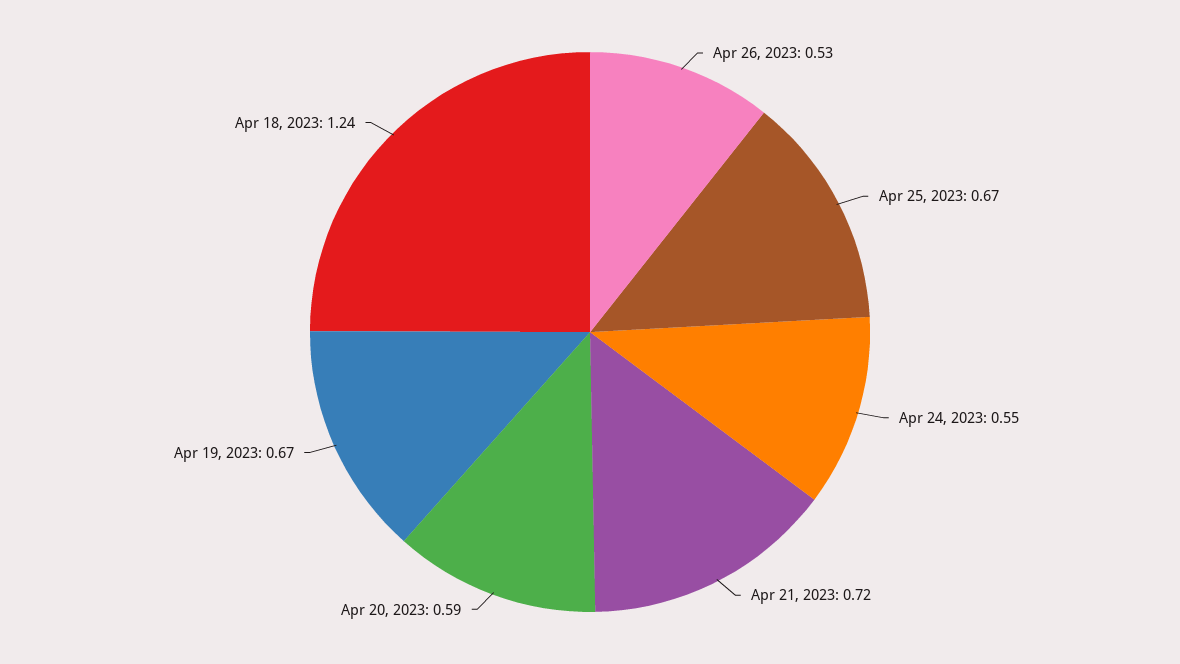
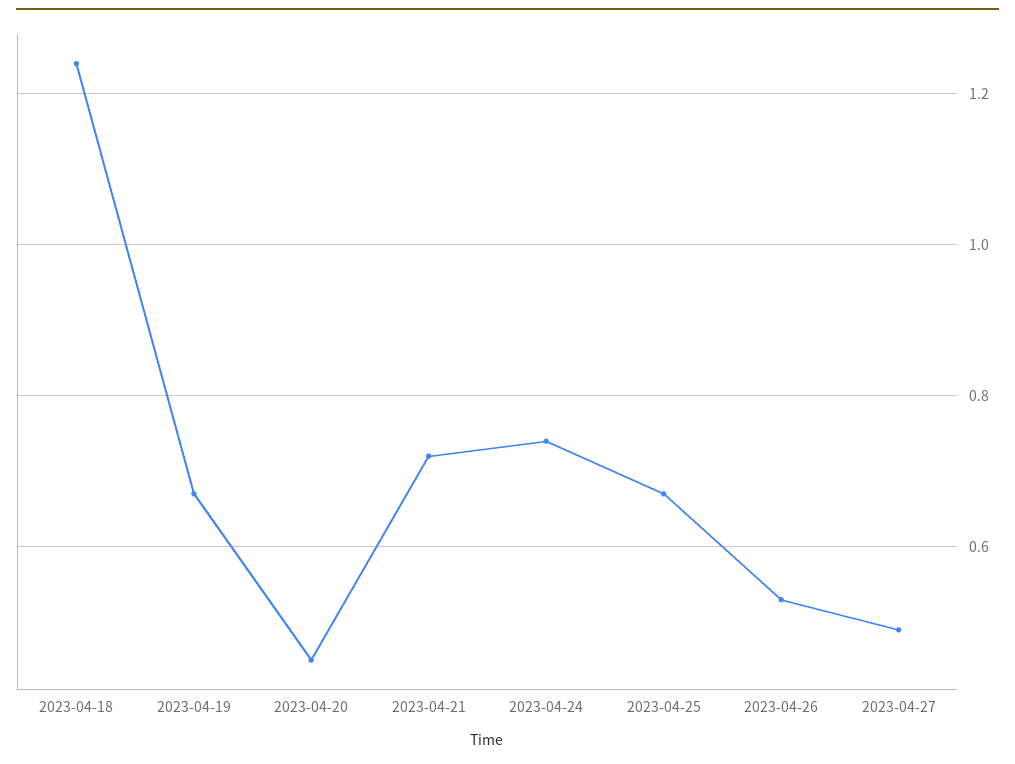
Apr 24, 2023: 0.55 -> 0.75
Apr 20, 2023: 0.59 -> 0.45
2023-04-27: none -> 0.5

